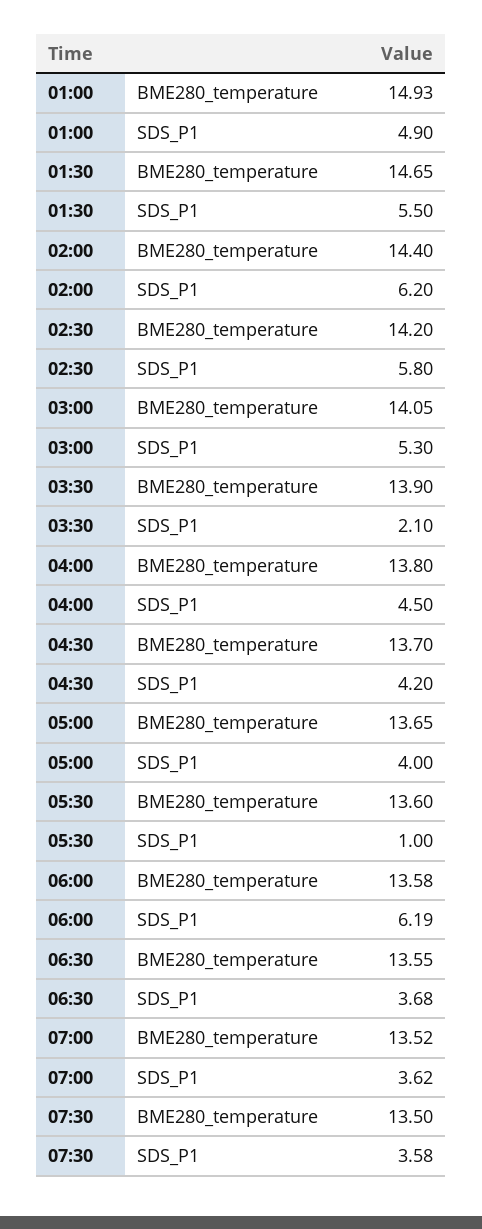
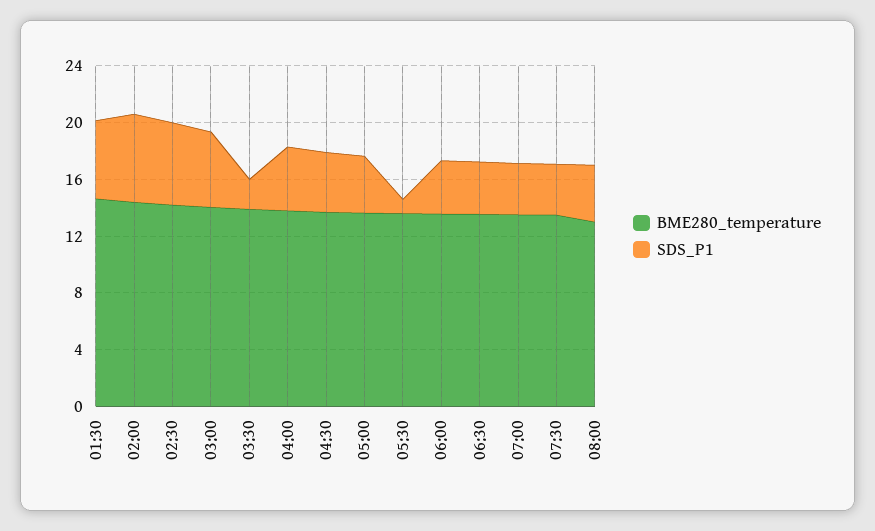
BME280_temperature, 01:00: 14.93 -> none
SDS_P1, 01:00: 4.9 -> none
SDS_P1, 06:00: 6.19 -> 4
BME280_temperature, 08:00: none -> 13
SDS_P1, 08:00: none -> 4

